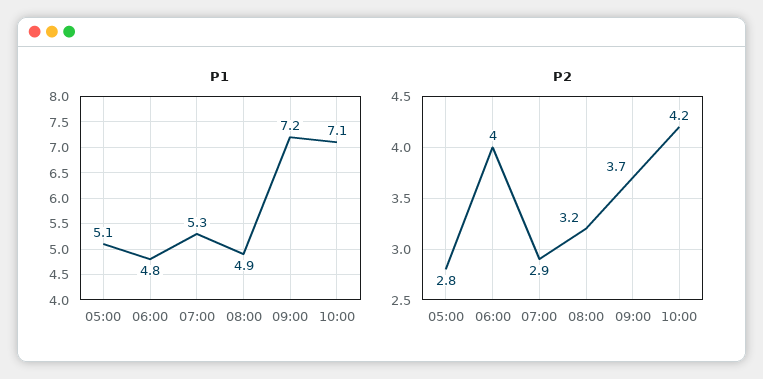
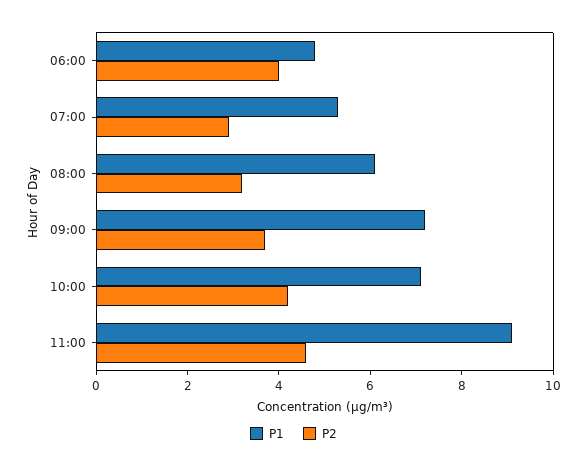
P1, 05:00: 5.1 -> none
P1, 08:00: 4.9 -> 6
P2, 05:00: 2.8 -> none
P1, 11:00: none -> 9
P2, 11:00: none -> 4.5

